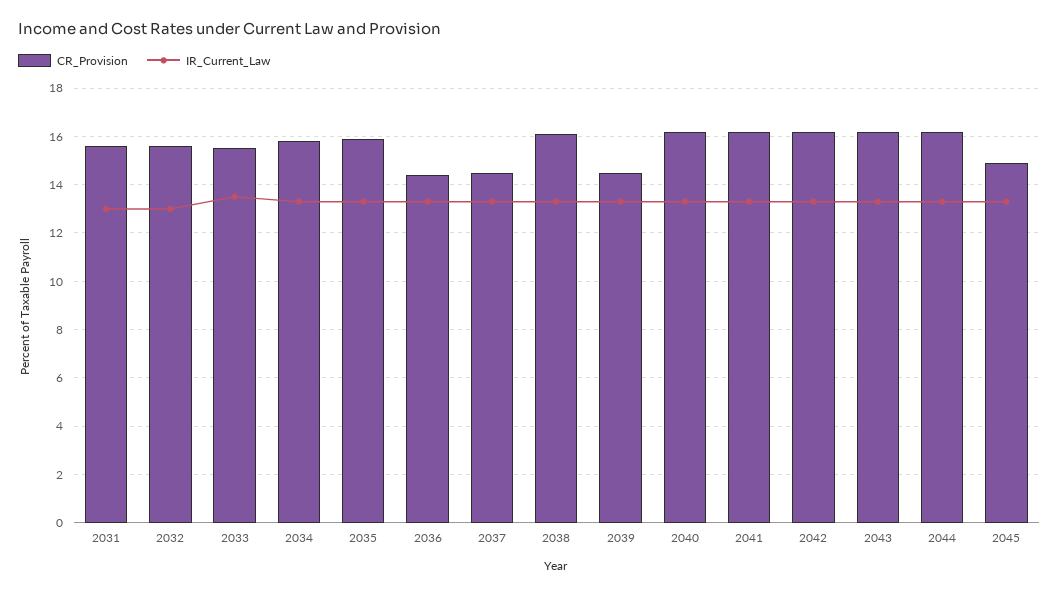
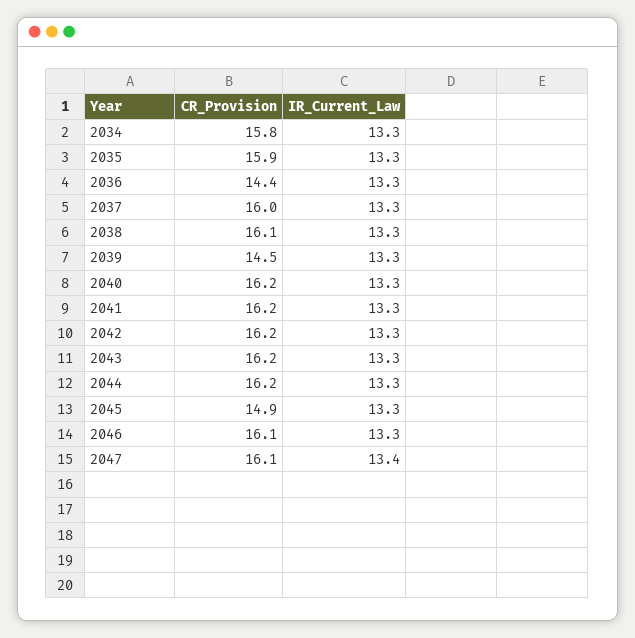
CR_Provision, 2031: 15.5 -> none
IR_Current_Law, 2031: 13 -> none
CR_Provision, 2032: 15.5 -> none
IR_Current_Law, 2032: 13 -> none
CR_Provision, 2033: 15.5 -> none
IR_Current_Law, 2033: 13.5 -> none
CR_Provision, 2037: 14.5 -> 16
CR_Provision, 2046: none -> 16.1
IR_Current_Law, 2046: none -> 13.3
CR_Provision, 2047: none -> 16.1
IR_Current_Law, 2047: none -> 13.4

